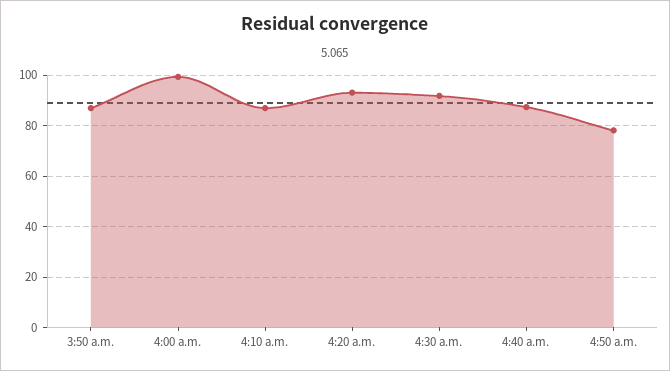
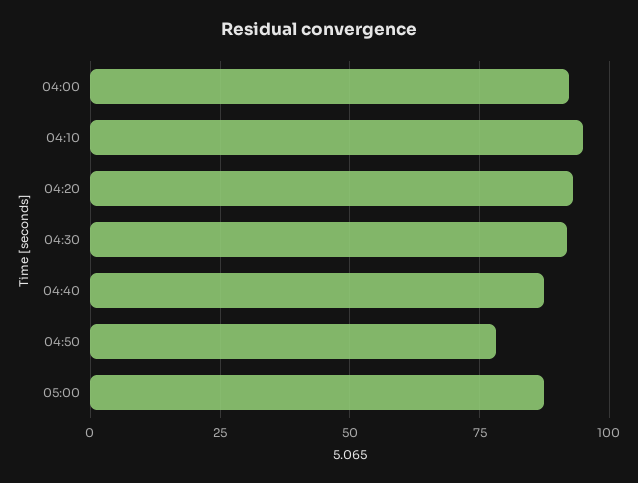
3:50 a.m.: 87.5 -> none
4:00 a.m.: 100 -> 92.5
4:10 a.m.: 87.5 -> 95
05:00: none -> 87.5

